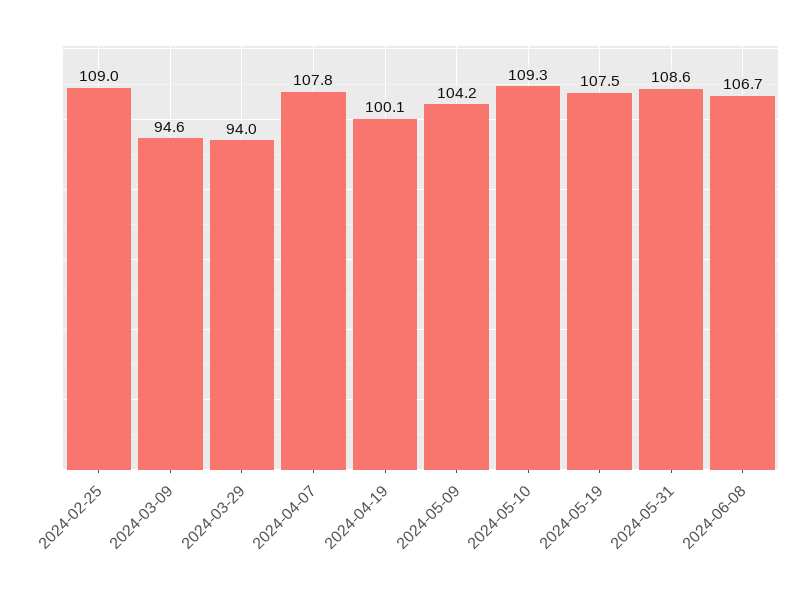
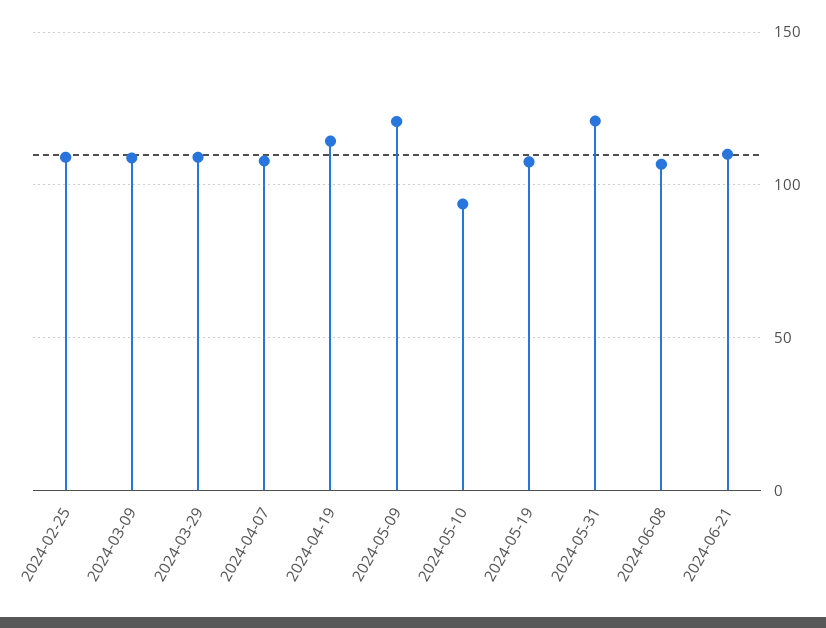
2024-03-09: 94.6 -> 110
2024-03-29: 94 -> 110
2024-04-19: 100.1 -> 115
2024-05-09: 104.2 -> 120
2024-05-10: 109.3 -> 95
2024-05-31: 108.6 -> 120
2024-06-21: none -> 110

